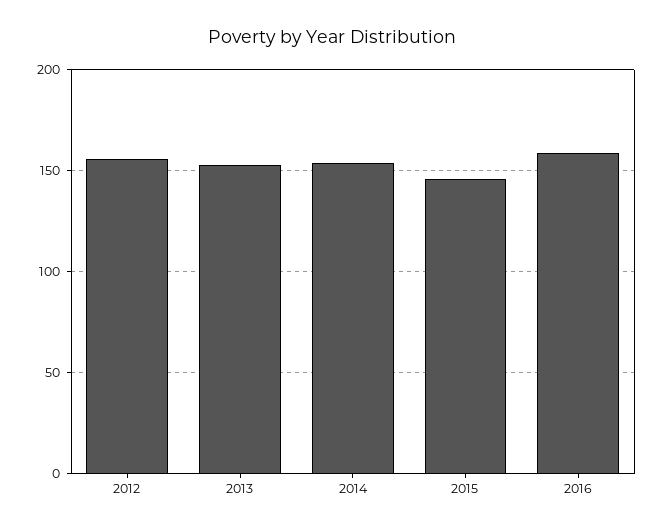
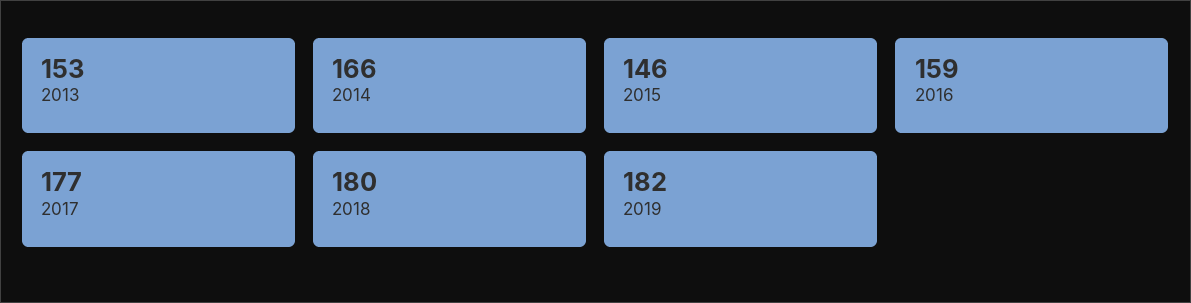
2012: 155 -> none
2014: 155 -> 166
2017: none -> 177
2018: none -> 180
2019: none -> 182

